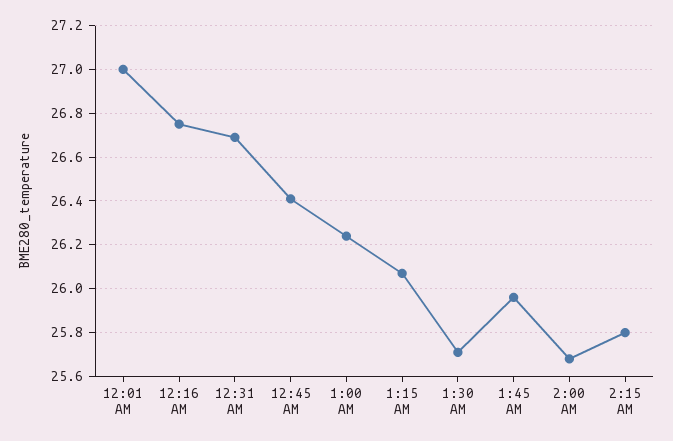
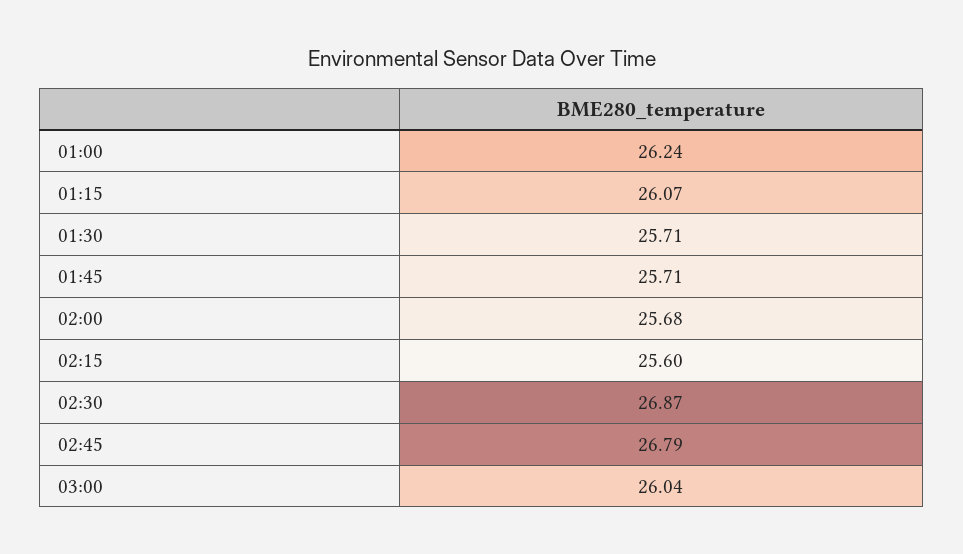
12:01 AM: 27 -> none
12:16 AM: 26.75 -> none
12:31 AM: 26.7 -> none
12:45 AM: 26.4 -> none
1:45 AM: 25.95 -> 25.71
2:15 AM: 25.8 -> 25.6
02:30: none -> 26.87
02:45: none -> 26.79
03:00: none -> 26.04

